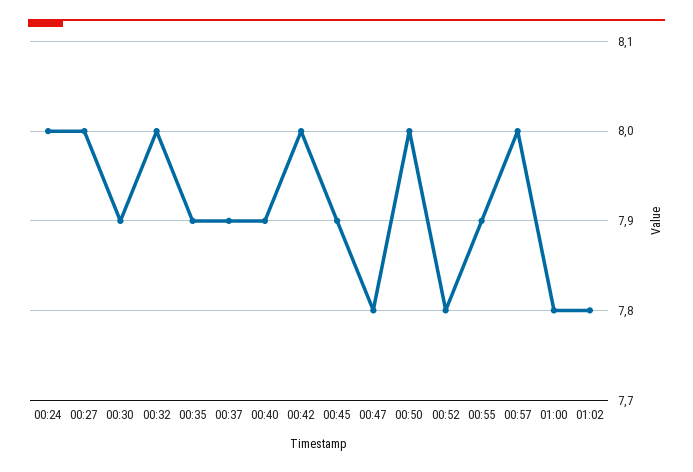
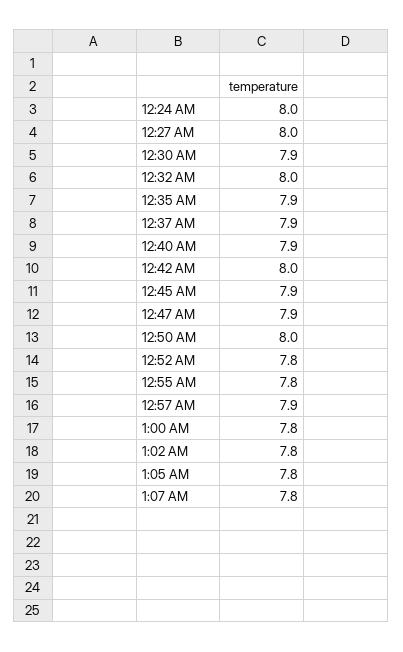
00:47: 7.8 -> 7.9
00:55: 7.9 -> 7.8
00:57: 8 -> 7.9
1:05 AM: none -> 7.8
1:07 AM: none -> 7.8

